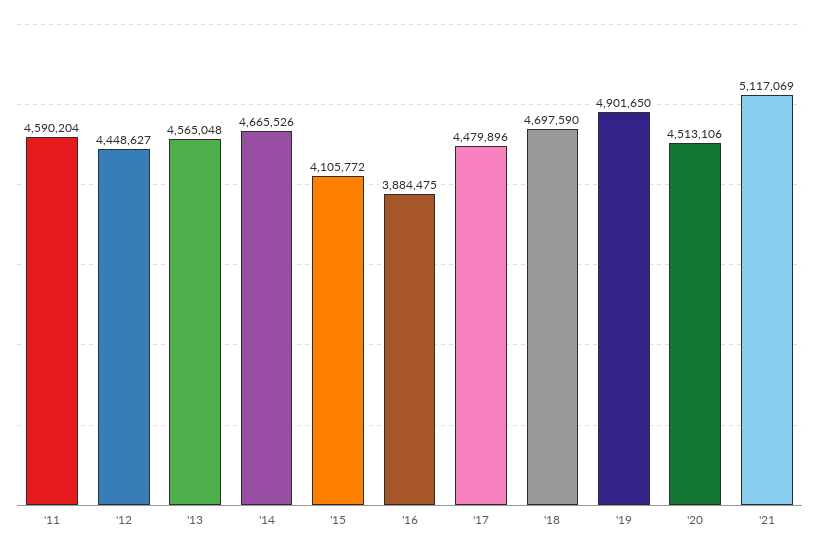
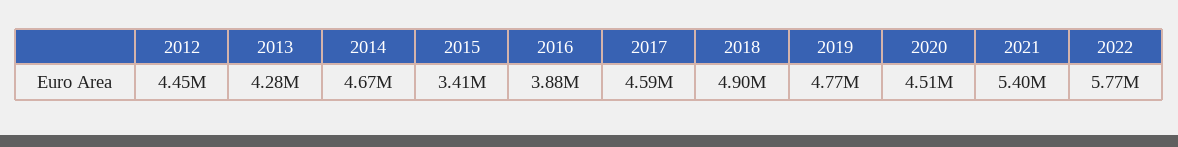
'11: 4590204 -> none
'13: 4565048 -> 4280000
'15: 4105772 -> 3410000
'17: 4479896 -> 4590000
'18: 4697590 -> 4900000
'19: 4901650 -> 4770000
'21: 5117069 -> 5400000
2022: none -> 5770000

